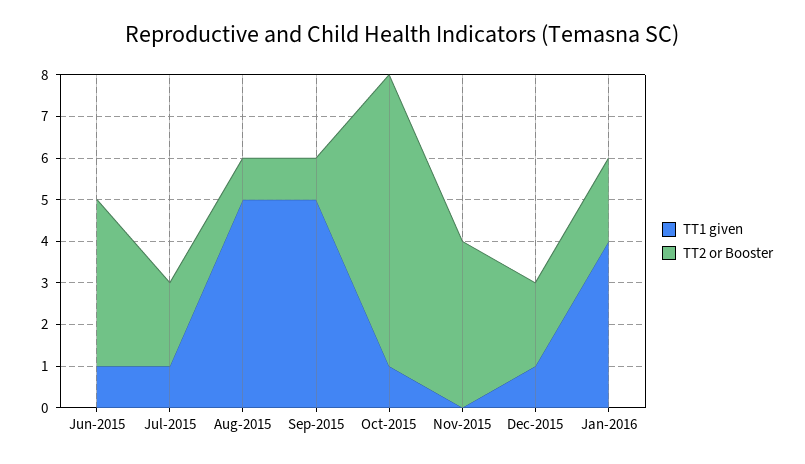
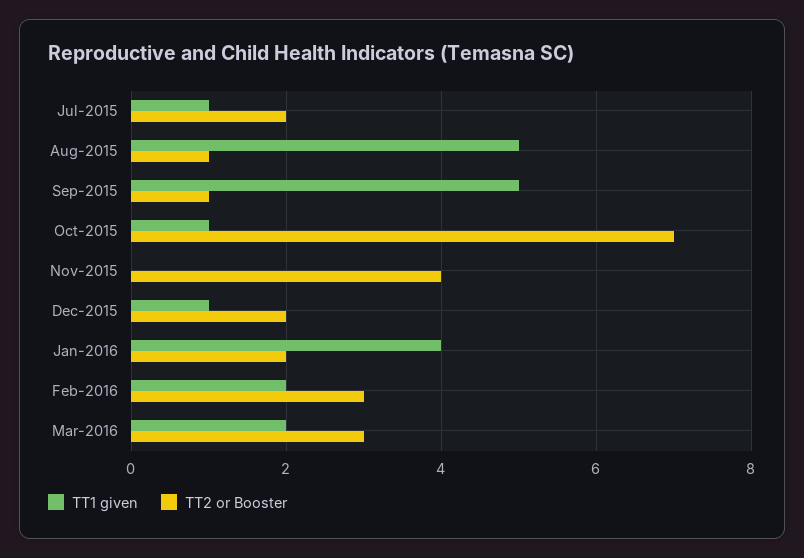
TT1 given, Jun-2015: 1 -> none
TT2 or Booster, Jun-2015: 4 -> none
TT1 given, Feb-2016: none -> 2
TT2 or Booster, Feb-2016: none -> 3
TT1 given, Mar-2016: none -> 2
TT2 or Booster, Mar-2016: none -> 3

